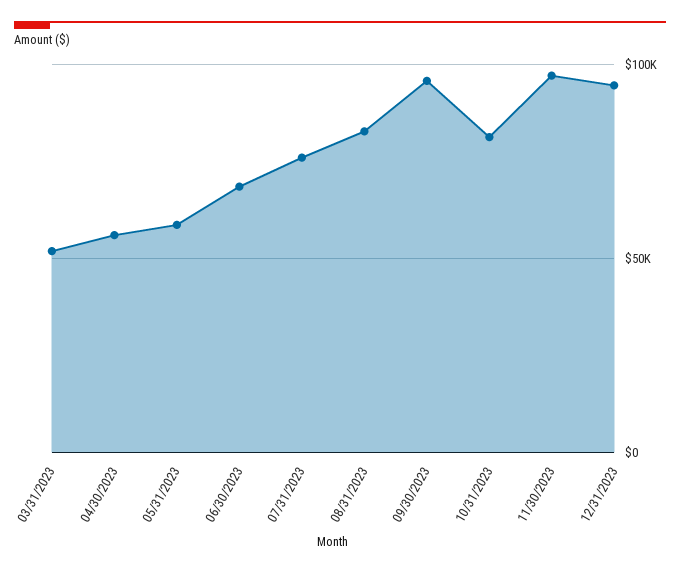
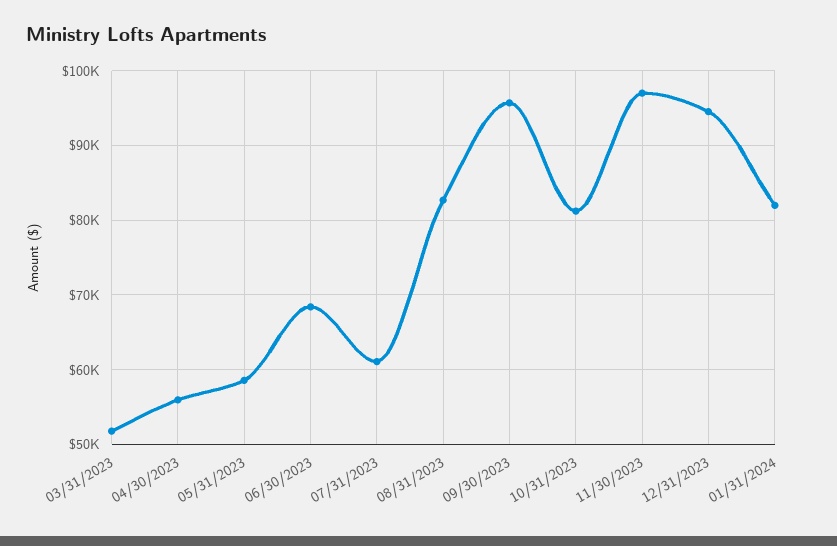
07/31/2023: 75000 -> 61000
01/31/2024: none -> 82000

